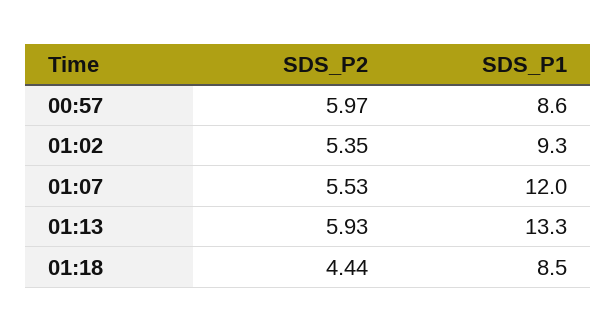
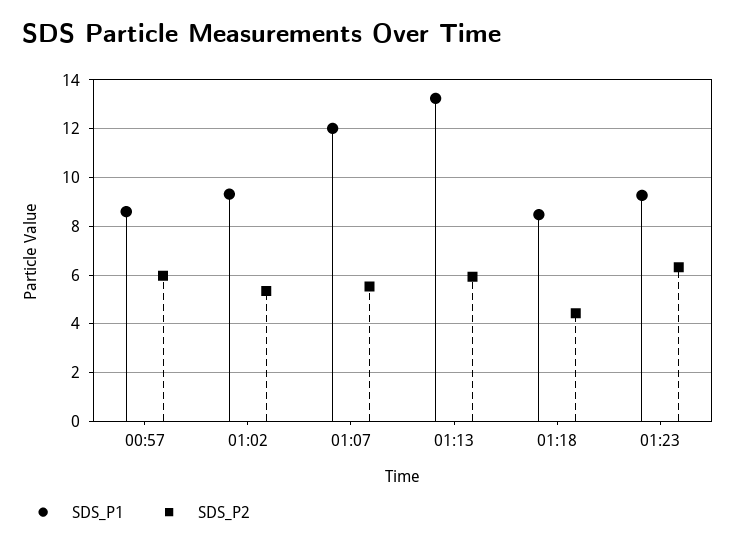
SDS_P1, 01:23: none -> 9.25
SDS_P2, 01:23: none -> 6.25

